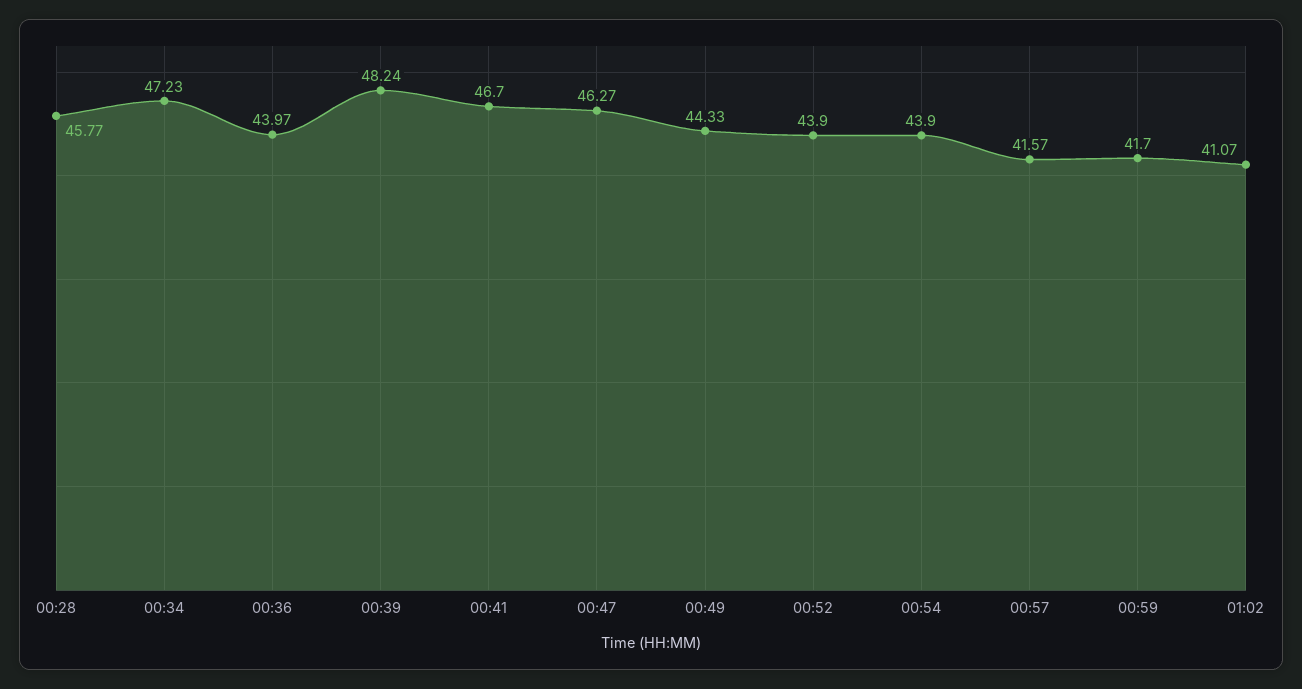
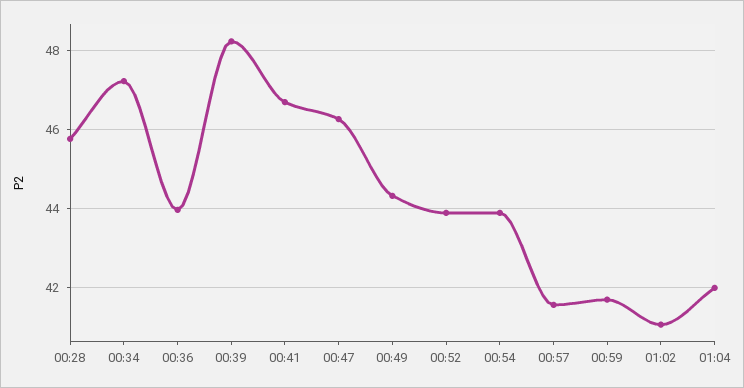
01:04: none -> 42

